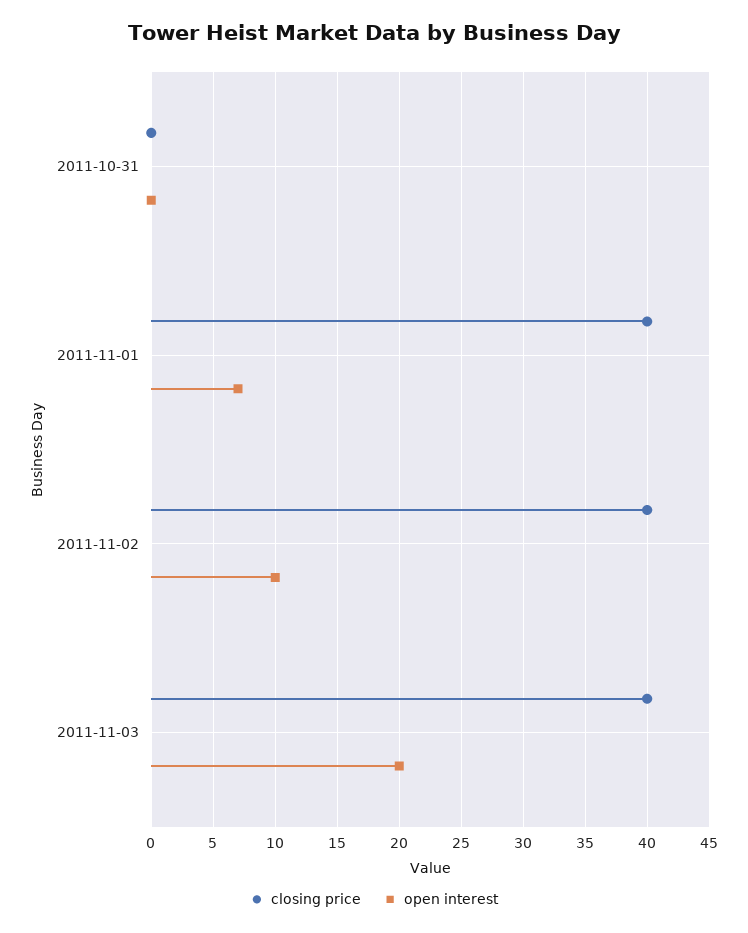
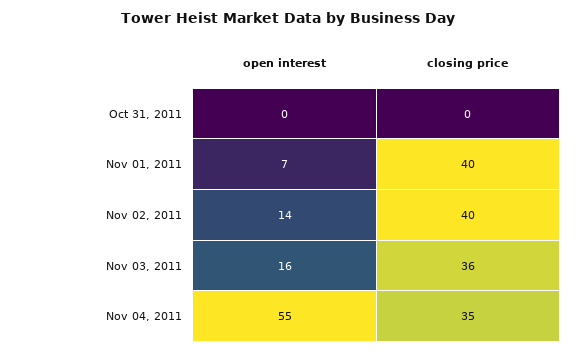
open interest, 2011-11-02: 10 -> 14
closing price, 2011-11-03: 40 -> 36
open interest, 2011-11-03: 20 -> 16
open interest, Nov 04, 2011: none -> 55
closing price, Nov 04, 2011: none -> 35

